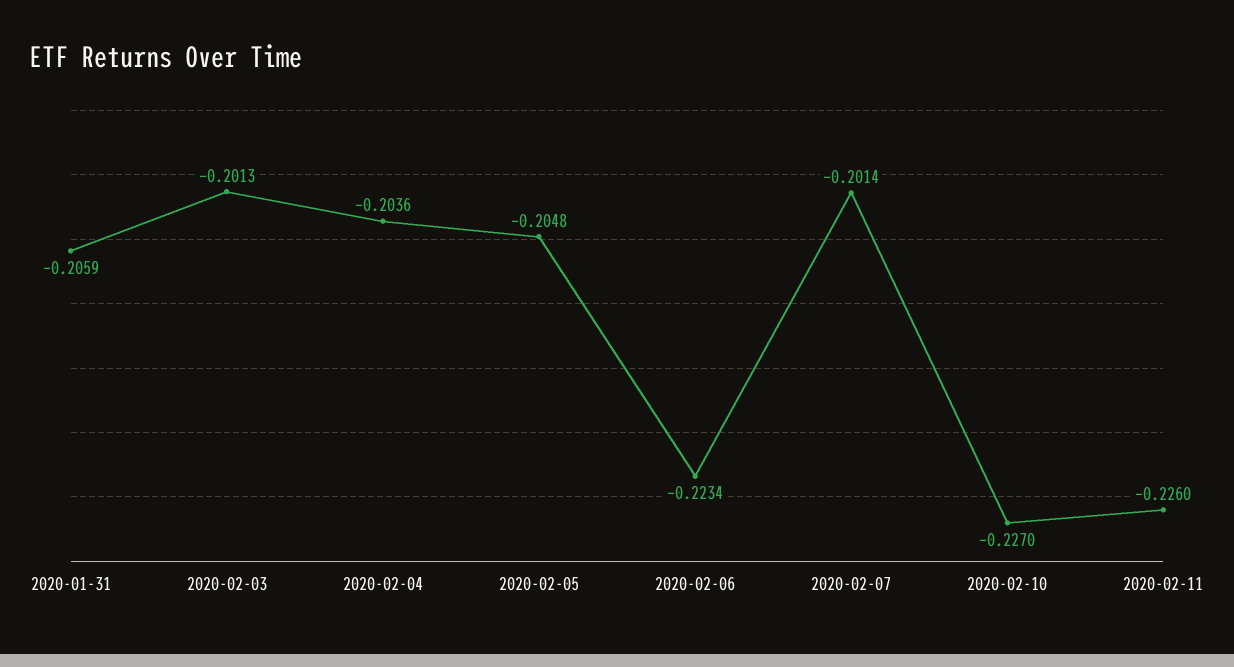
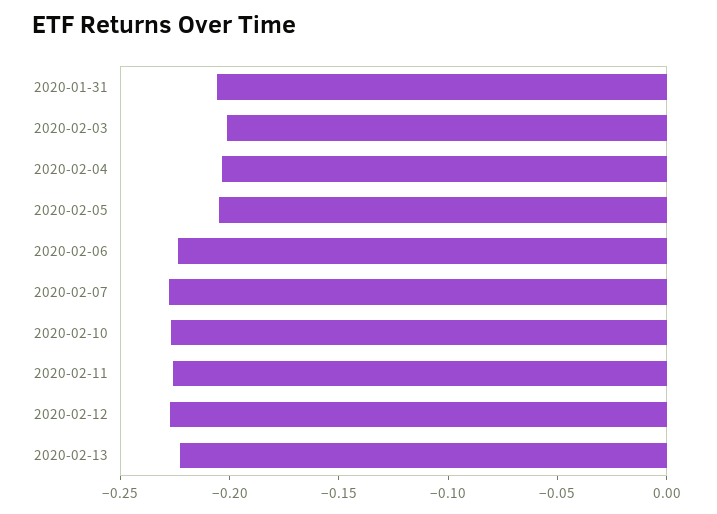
2020-02-07: -0.2014 -> -0.23
2020-02-12: none -> -0.23
2020-02-13: none -> -0.22

